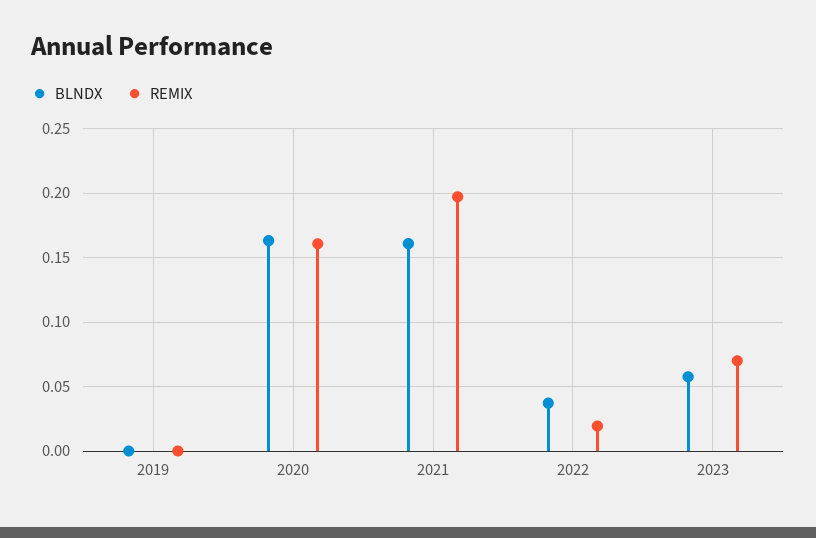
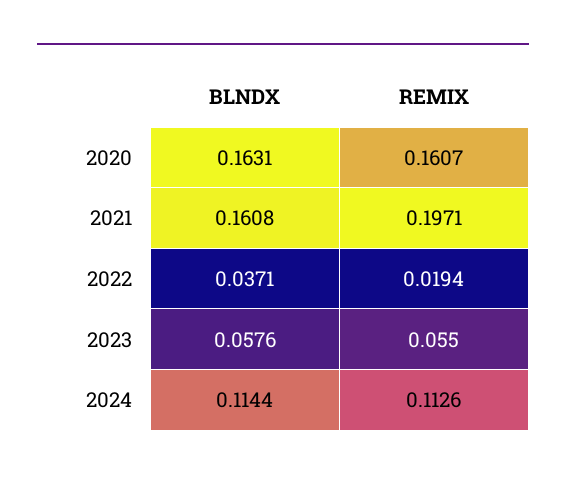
BLNDX, 2019: 0 -> none
REMIX, 2019: 0 -> none
REMIX, 2023: 0.07 -> 0.055
BLNDX, 2024: none -> 0.1144
REMIX, 2024: none -> 0.1126

